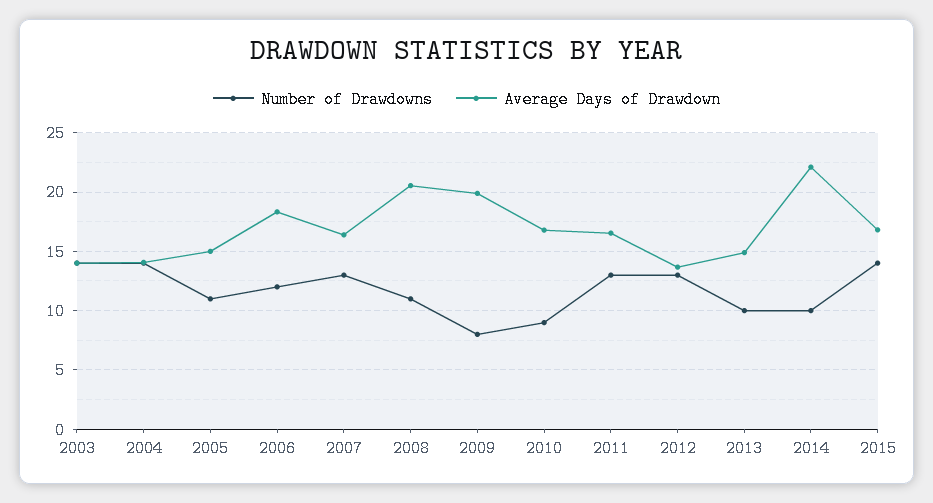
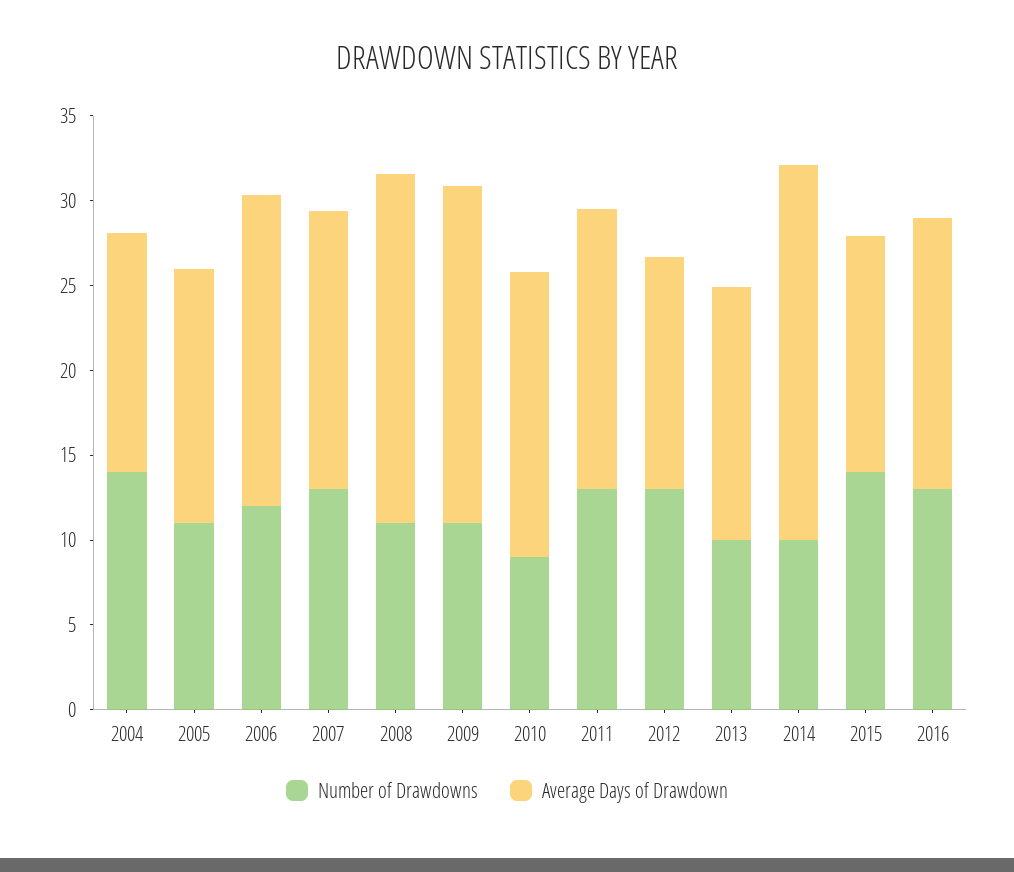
Number of Drawdowns, 2003: 14 -> none
Average Days of Drawdown, 2003: 14 -> none
Number of Drawdowns, 2009: 8 -> 11
Average Days of Drawdown, 2015: 17 -> 14
Number of Drawdowns, 2016: none -> 13
Average Days of Drawdown, 2016: none -> 16

